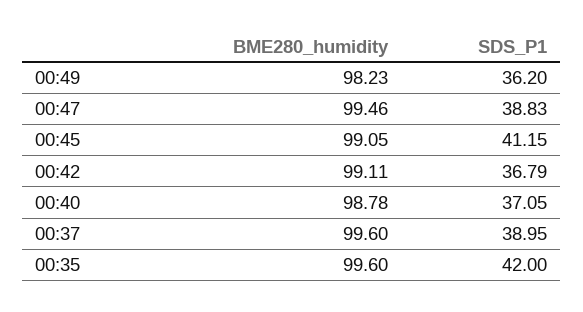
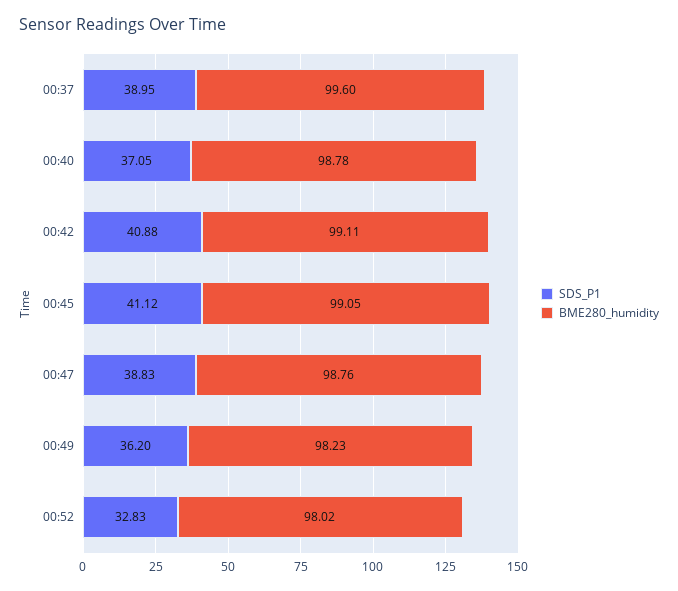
BME280_humidity, 00:47: 99.46 -> 98.76
SDS_P1, 00:45: 41.15 -> 41.12
SDS_P1, 00:42: 36.79 -> 40.88
BME280_humidity, 00:35: 99.6 -> none
SDS_P1, 00:35: 42 -> none
SDS_P1, 00:52: none -> 32.83
BME280_humidity, 00:52: none -> 98.02

